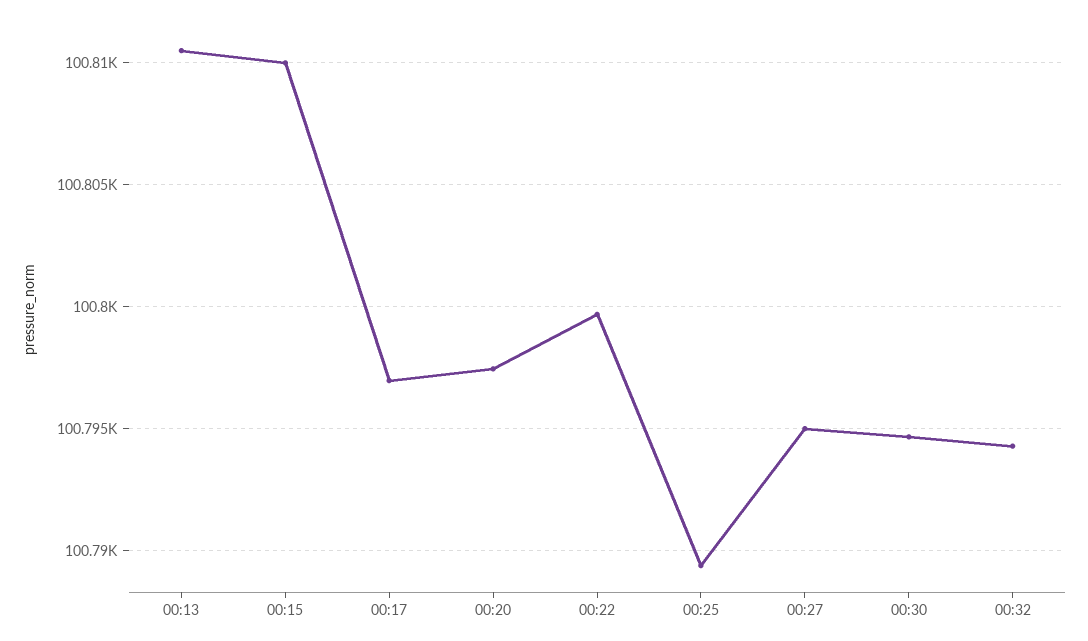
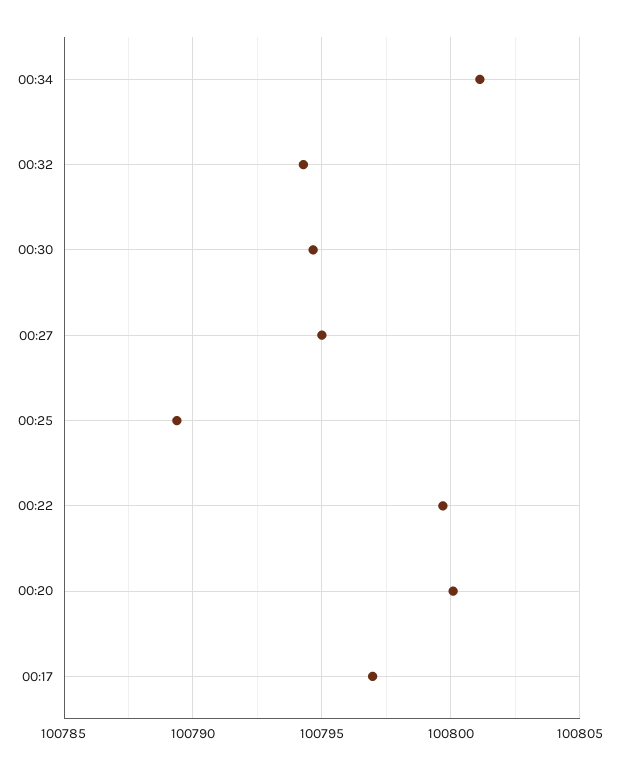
00:13: 100810.5 -> none
00:15: 100810 -> none
00:20: 100797.5 -> 100800
00:34: none -> 100801

